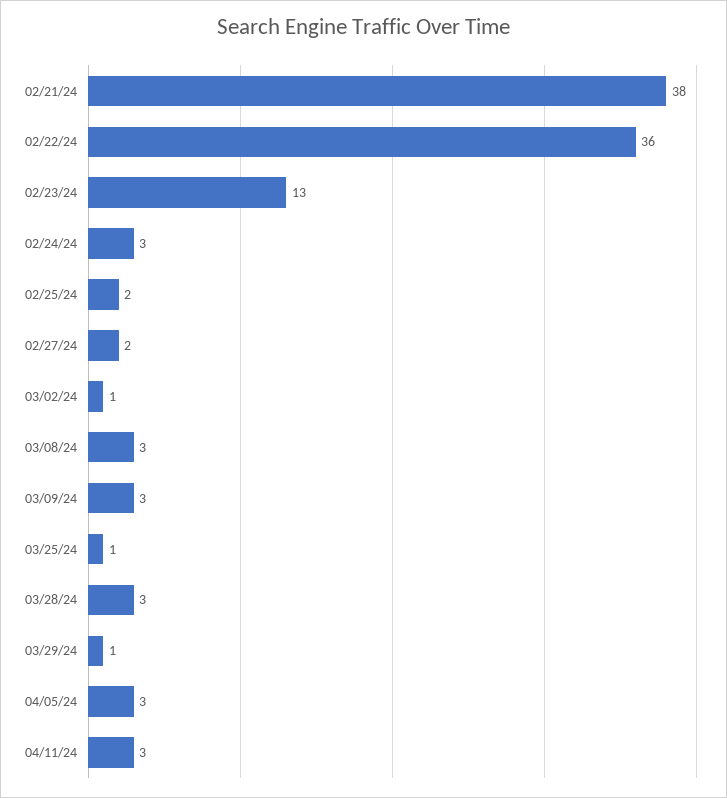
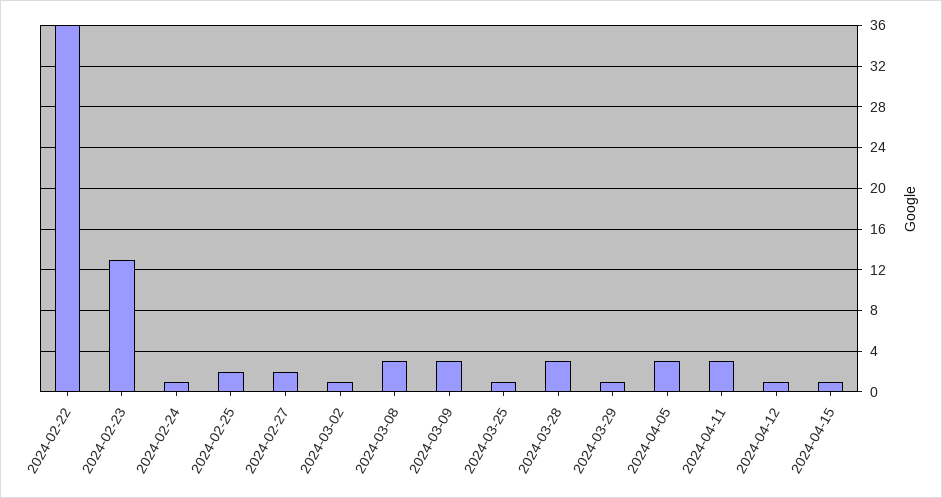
02/21/24: 38 -> none
02/24/24: 3 -> 1
2024-04-12: none -> 1
2024-04-15: none -> 1

